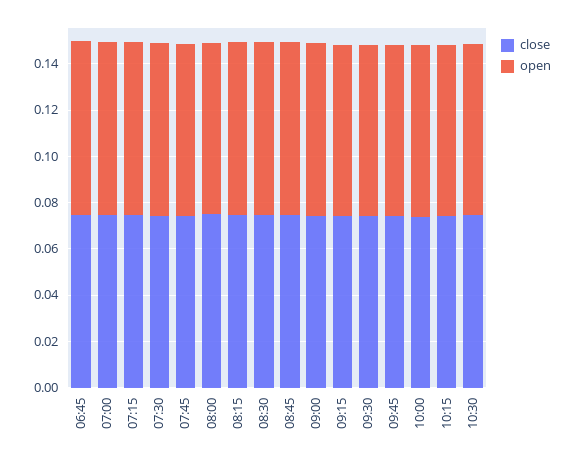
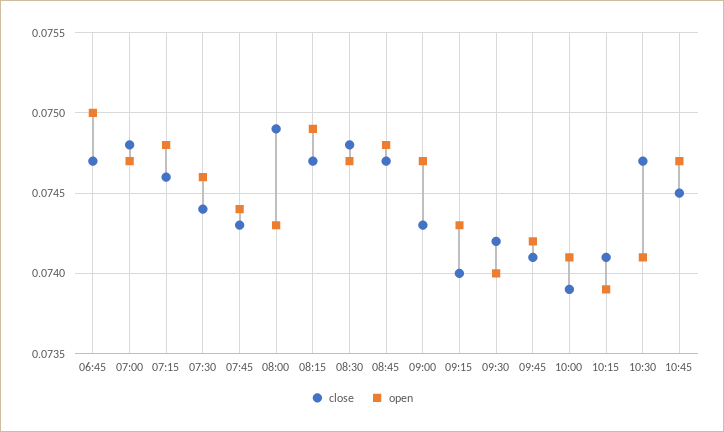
close, 10:45: none -> 0.0745
open, 10:45: none -> 0.0747

